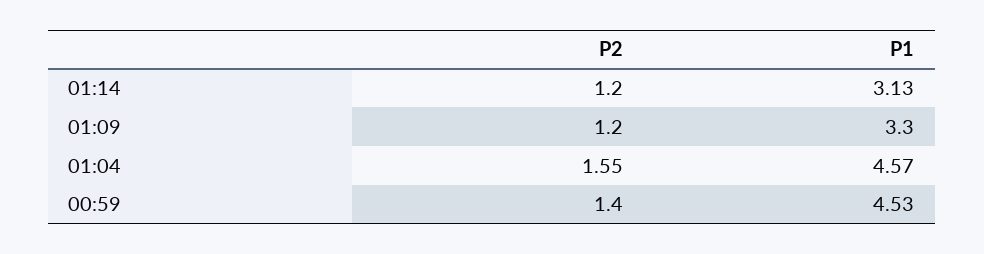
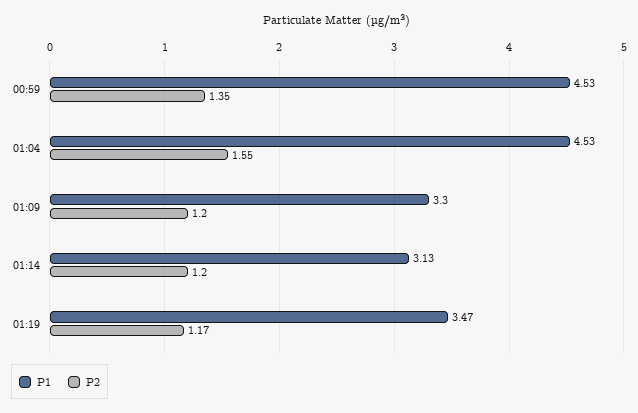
P1, 01:04: 4.57 -> 4.53
P2, 00:59: 1.4 -> 1.35
P1, 01:19: none -> 3.47
P2, 01:19: none -> 1.17

